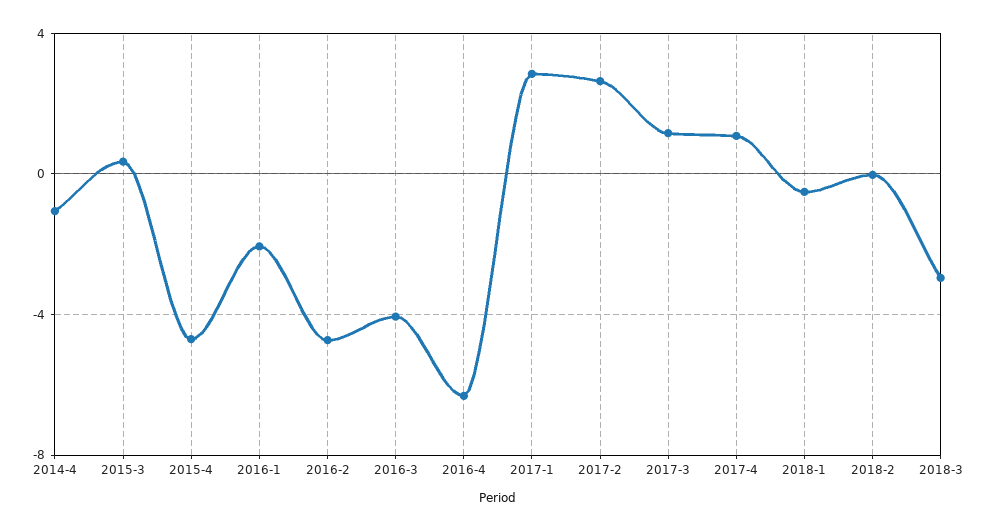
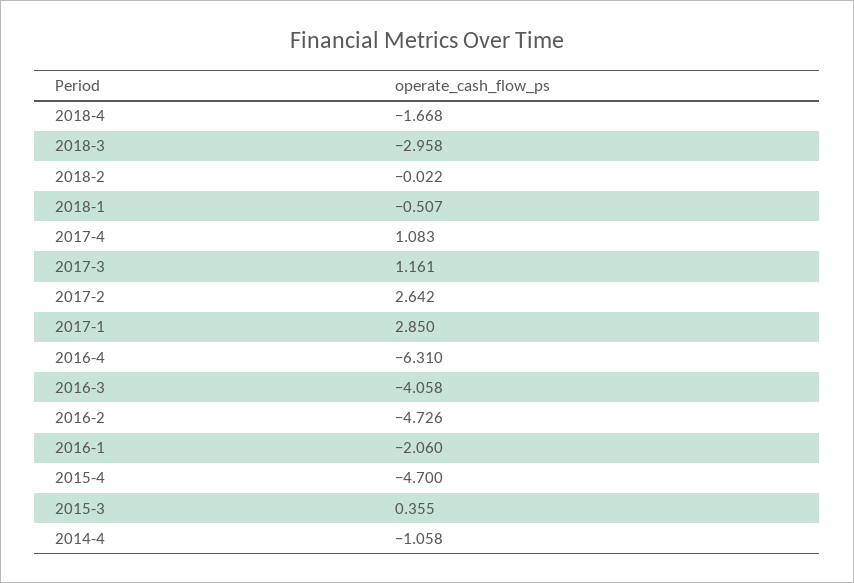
2018-4: none -> -1.668

